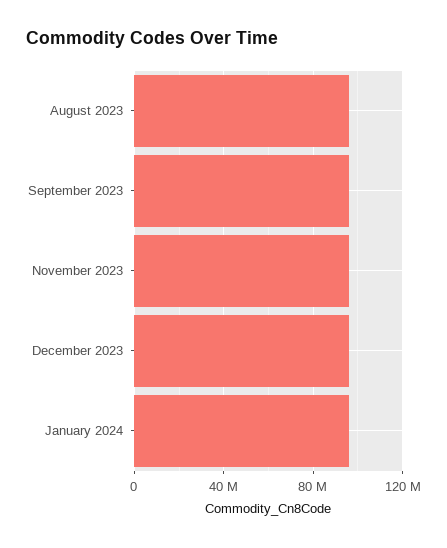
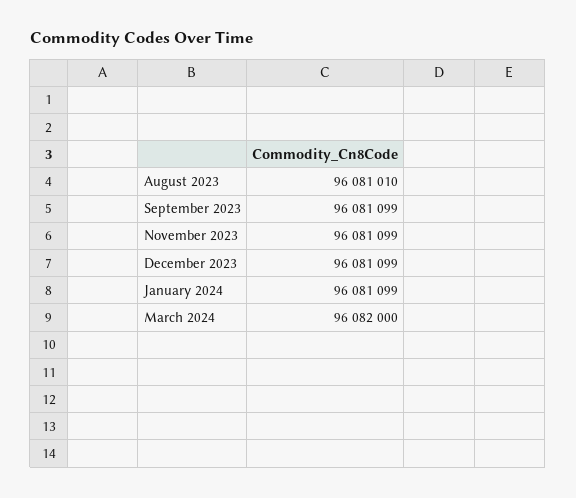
March 2024: none -> 96082000

